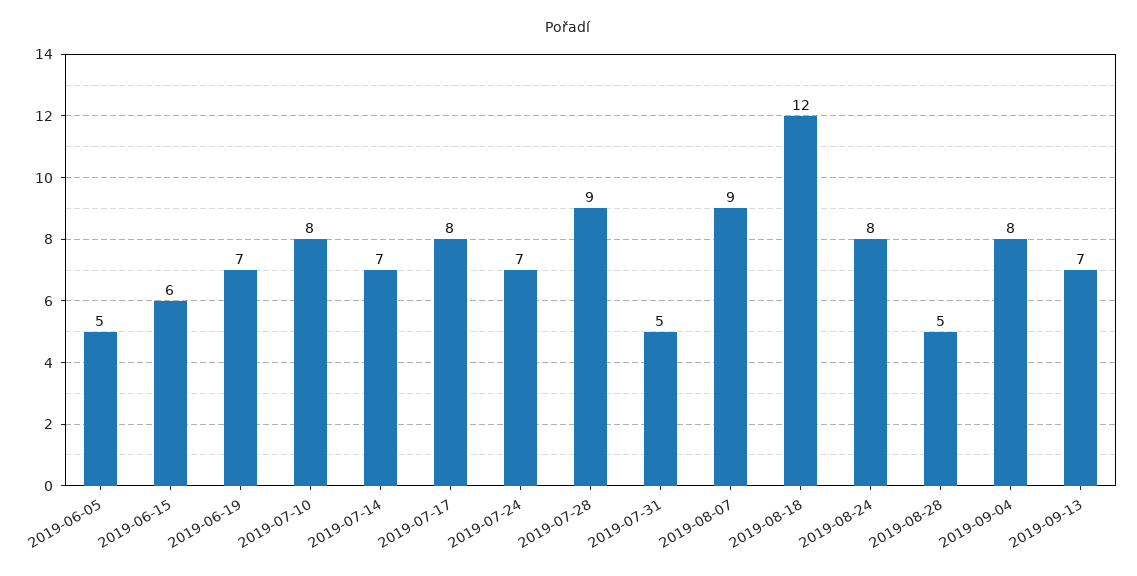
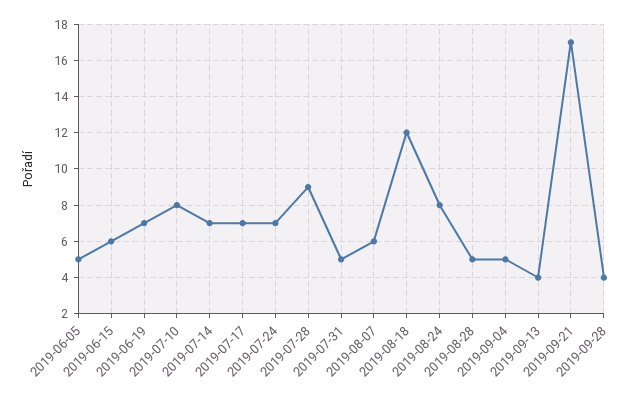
2019-07-17: 8 -> 7
2019-08-07: 9 -> 6
2019-09-04: 8 -> 5
2019-09-13: 7 -> 4
2019-09-21: none -> 17
2019-09-28: none -> 4

